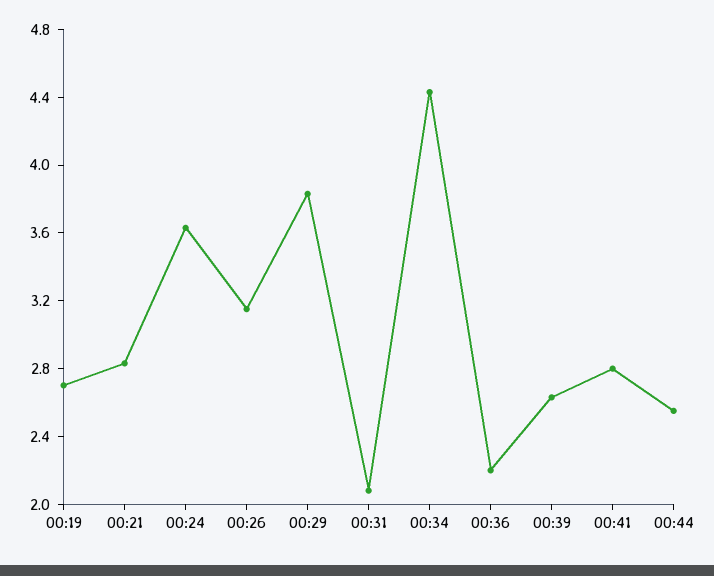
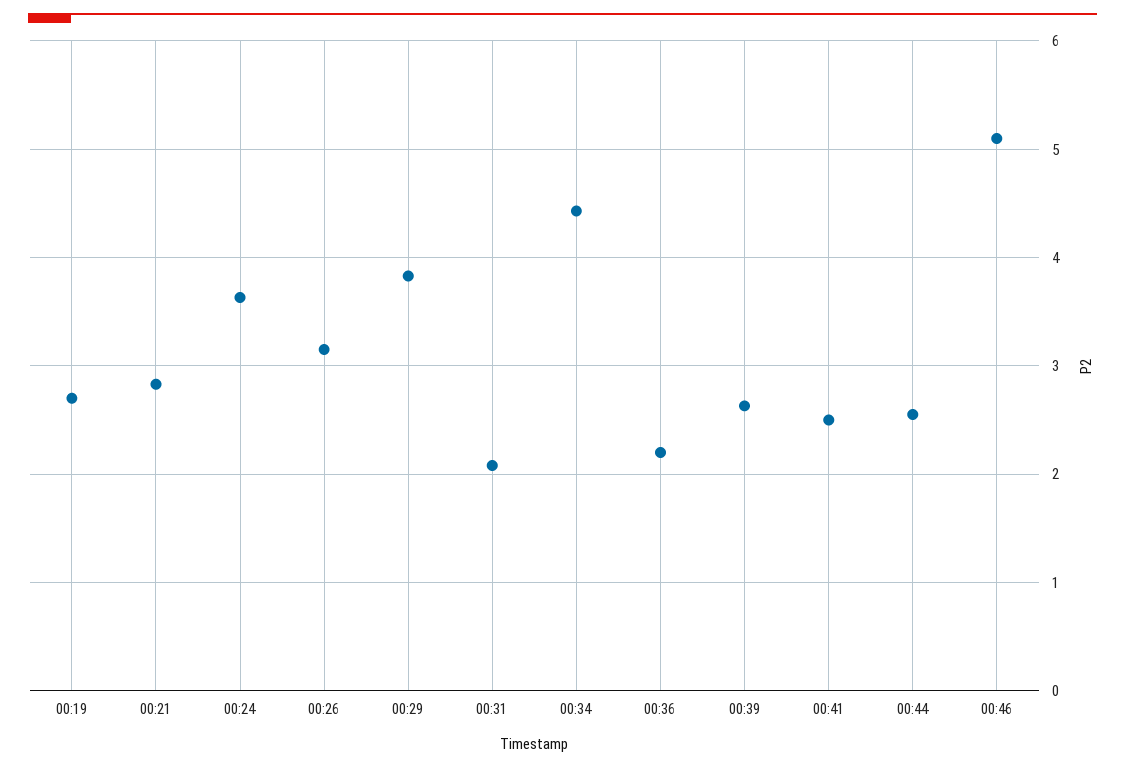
00:41: 2.8 -> 2.5
00:46: none -> 5.1

